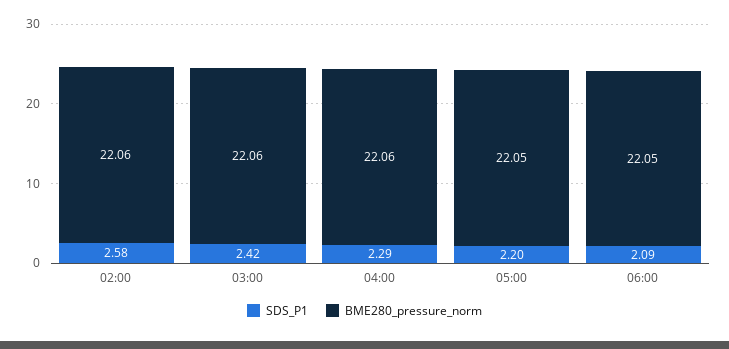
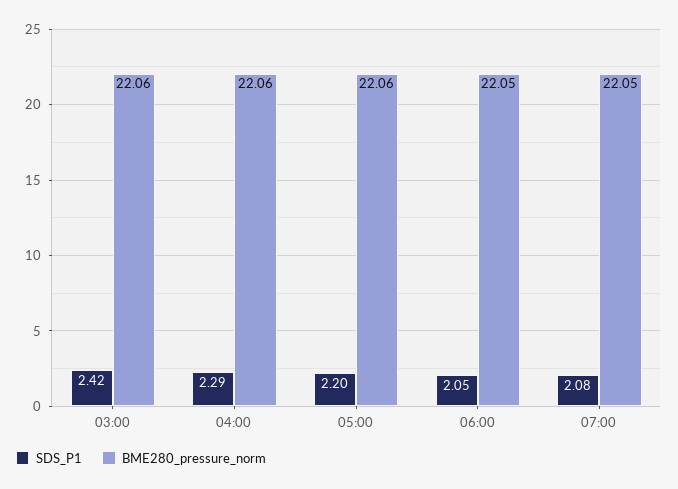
SDS_P1, 02:00: 2.58 -> none
BME280_pressure_norm, 02:00: 22.06 -> none
BME280_pressure_norm, 05:00: 22.05 -> 22.06
SDS_P1, 06:00: 2.09 -> 2.05
SDS_P1, 07:00: none -> 2.08
BME280_pressure_norm, 07:00: none -> 22.05

